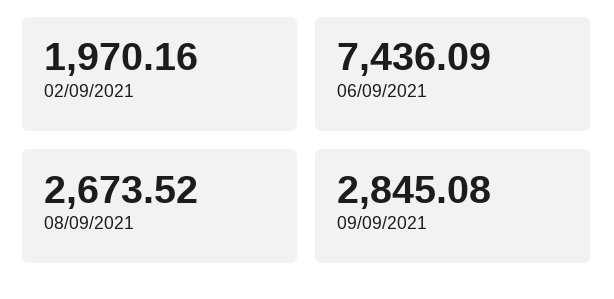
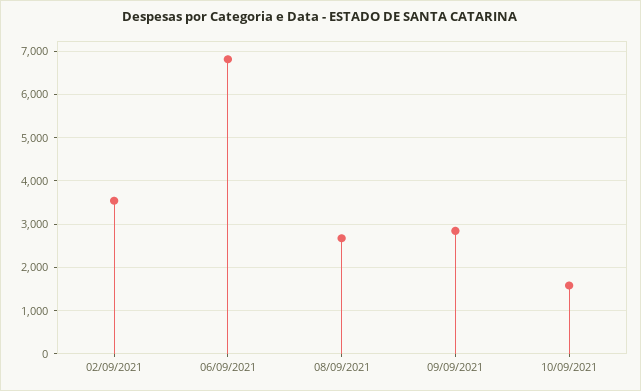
02/09/2021: 1970.16 -> 3600
06/09/2021: 7436.09 -> 6800
10/09/2021: none -> 1600

